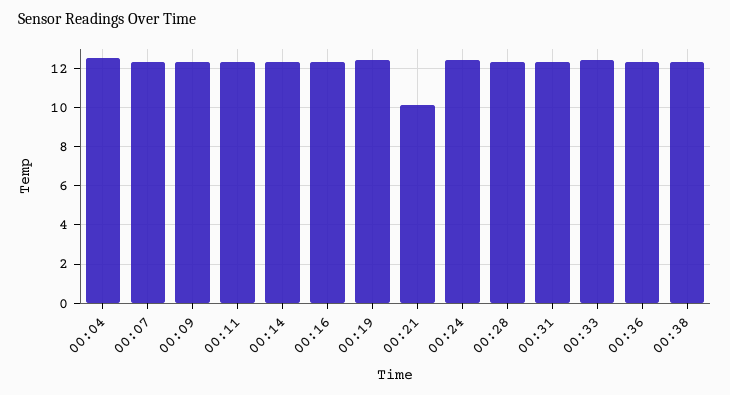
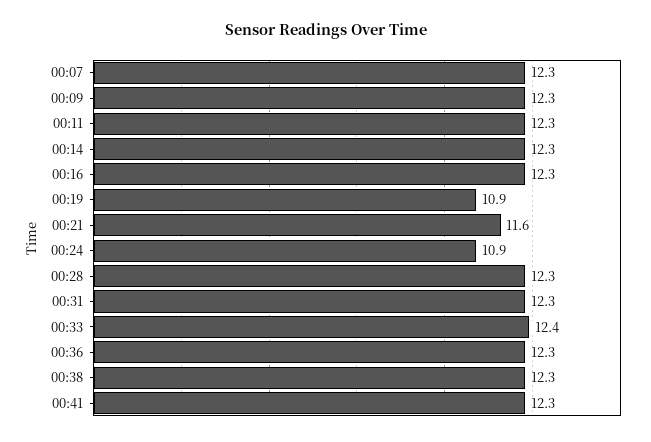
00:04: 12.5 -> none
00:19: 12.5 -> 10.9
00:21: 10 -> 11.6
00:24: 12.5 -> 10.9
00:41: none -> 12.3

